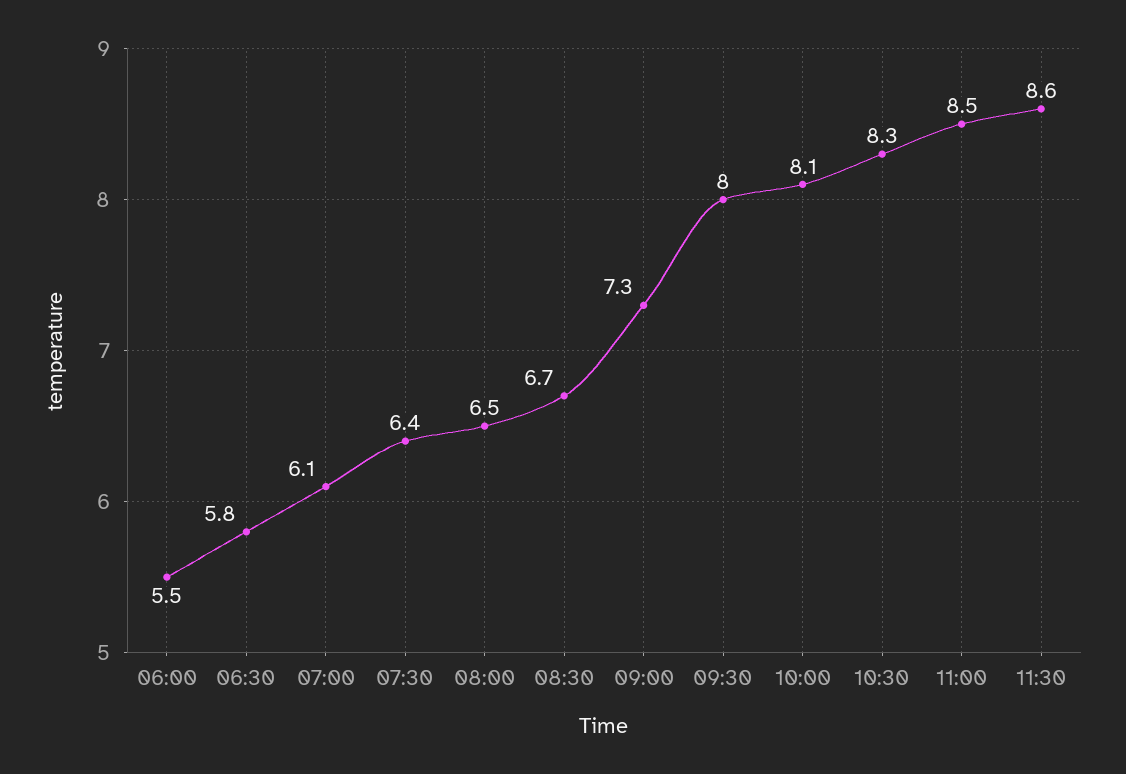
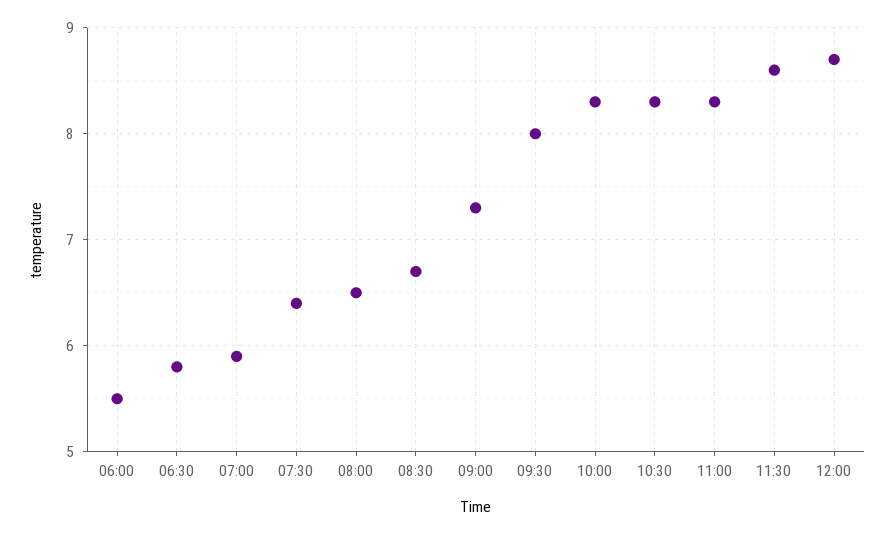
07:00: 6.1 -> 5.9
10:00: 8.1 -> 8.3
11:00: 8.5 -> 8.3
12:00: none -> 8.7

